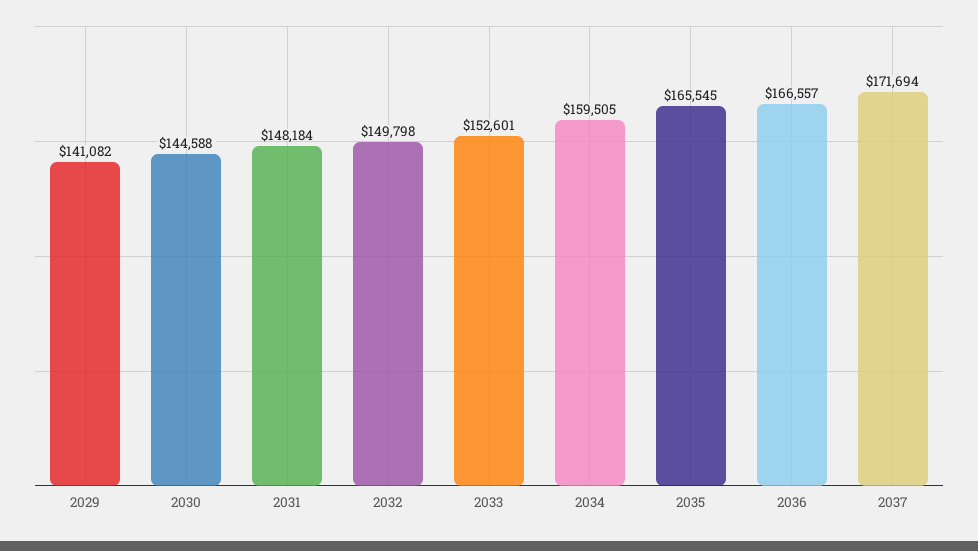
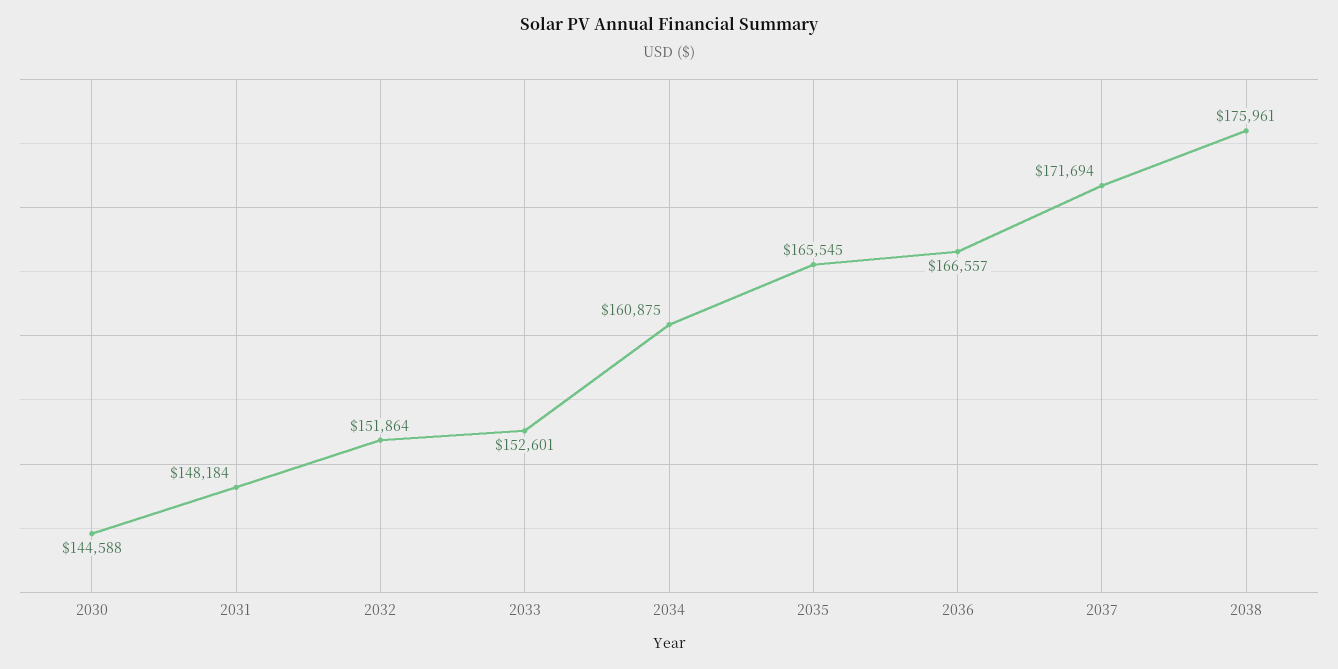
2029: 141082 -> none
2032: 149798 -> 151864
2034: 159505 -> 160875
2038: none -> 175961

